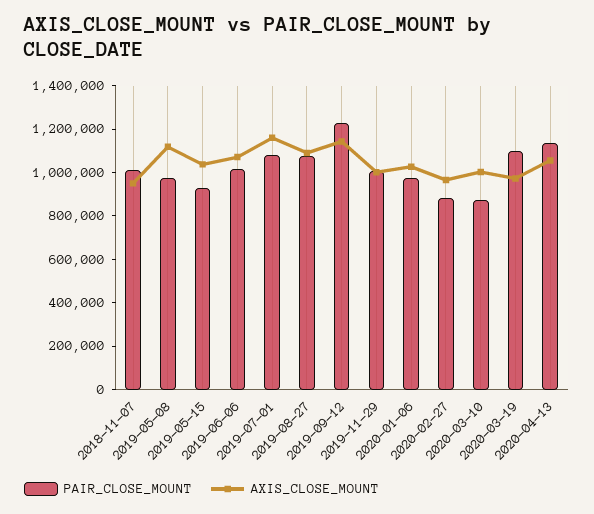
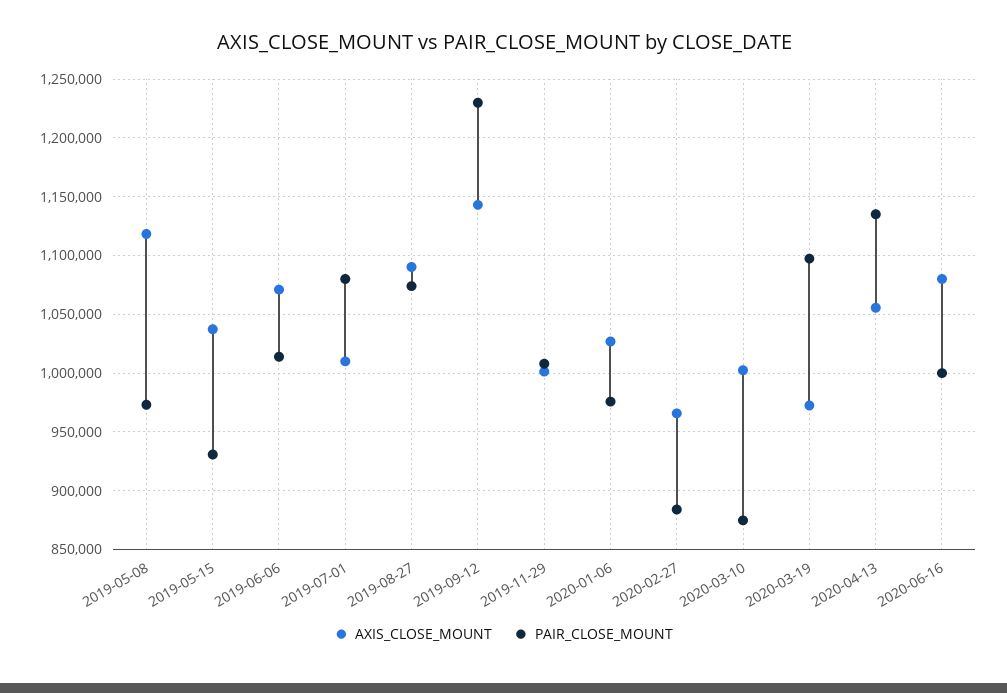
PAIR_CLOSE_MOUNT, 2018-11-07: 1000000 -> none
AXIS_CLOSE_MOUNT, 2018-11-07: 950000 -> none
AXIS_CLOSE_MOUNT, 2019-07-01: 1150000 -> 1010000
AXIS_CLOSE_MOUNT, 2020-06-16: none -> 1080000
PAIR_CLOSE_MOUNT, 2020-06-16: none -> 1000000

